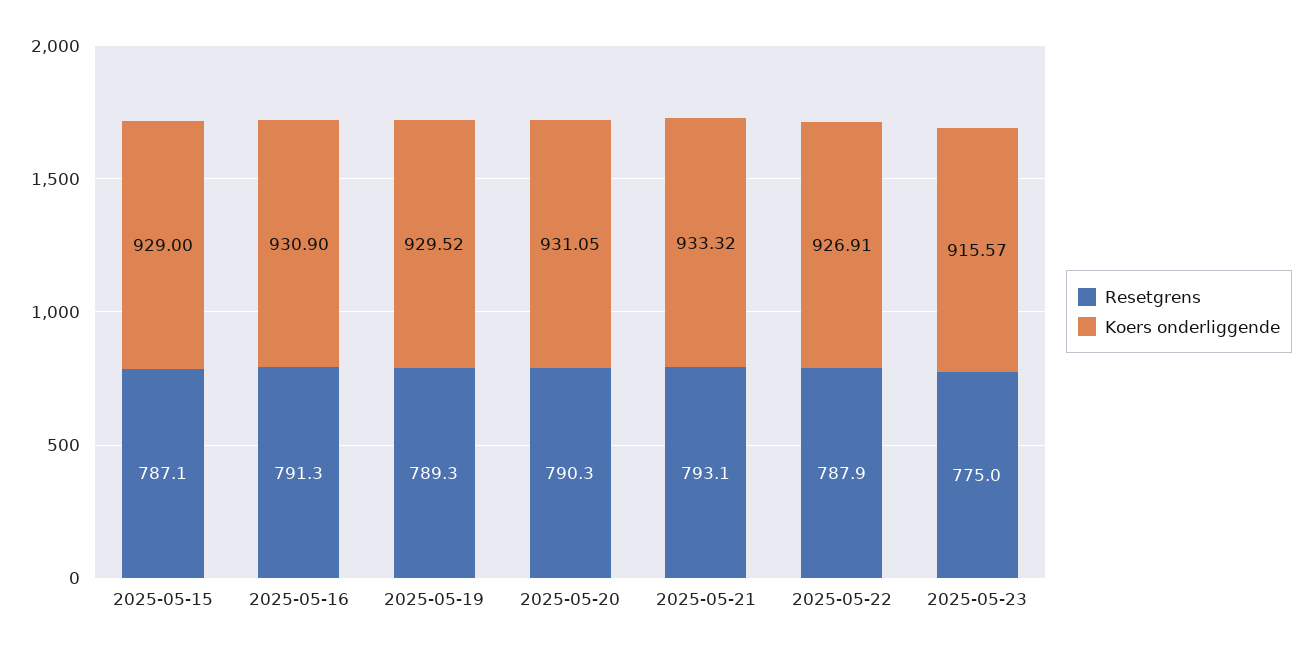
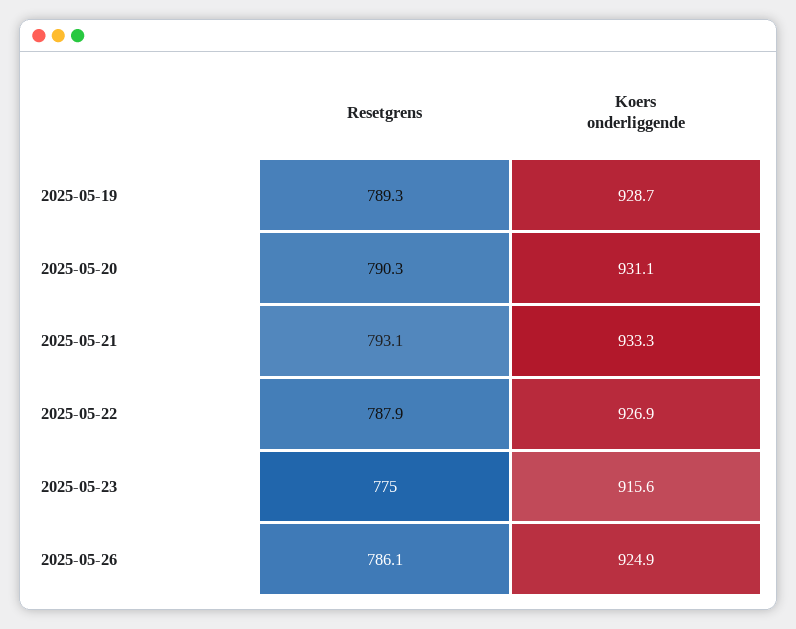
Resetgrens, 2025-05-15: 787.1 -> none
Koers onderliggende, 2025-05-15: 929 -> none
Resetgrens, 2025-05-16: 791.3 -> none
Koers onderliggende, 2025-05-16: 930.9 -> none
Koers onderliggende, 2025-05-19: 929.52 -> 928.7
Resetgrens, 2025-05-26: none -> 786.1
Koers onderliggende, 2025-05-26: none -> 924.9

